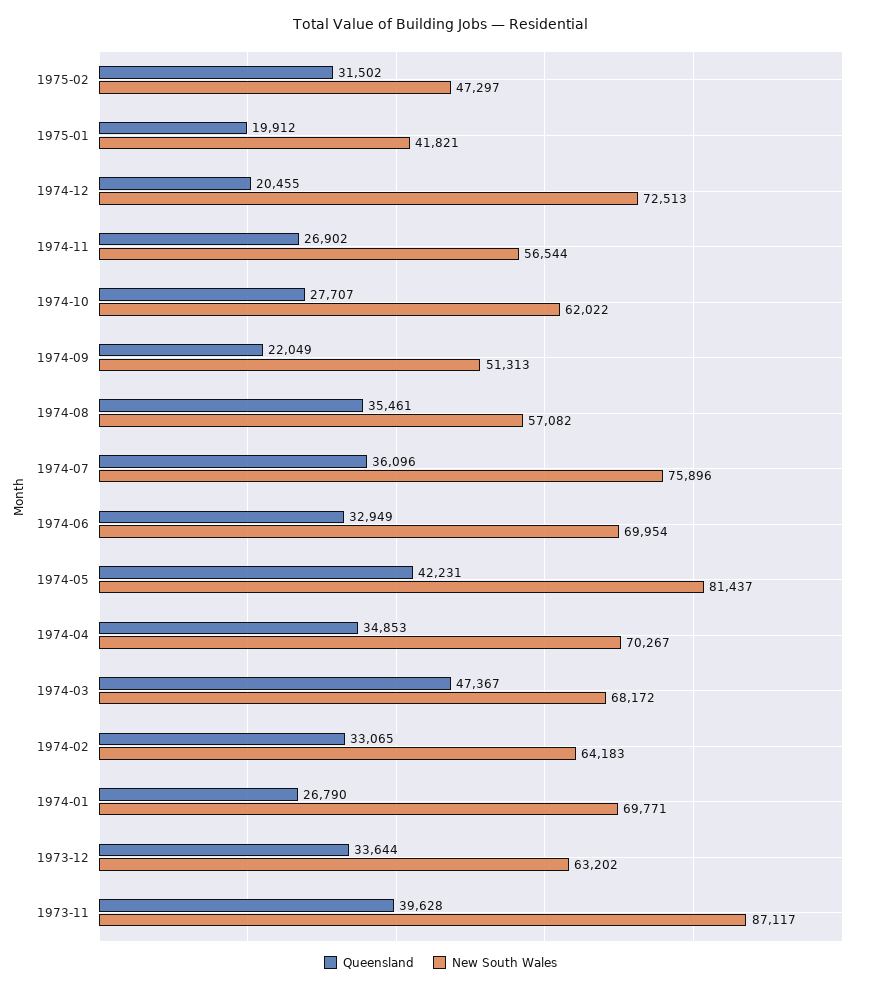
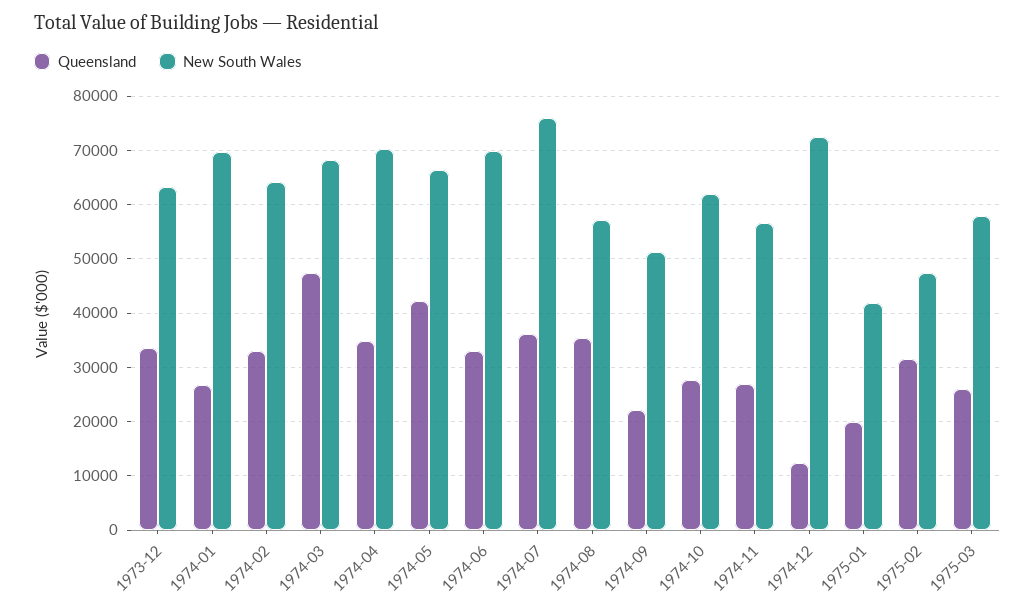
Queensland, 1974-12: 20455 -> 12000
New South Wales, 1974-05: 81437 -> 66000
Queensland, 1973-11: 39628 -> none
New South Wales, 1973-11: 87117 -> none
Queensland, 1975-03: none -> 26000
New South Wales, 1975-03: none -> 58000

